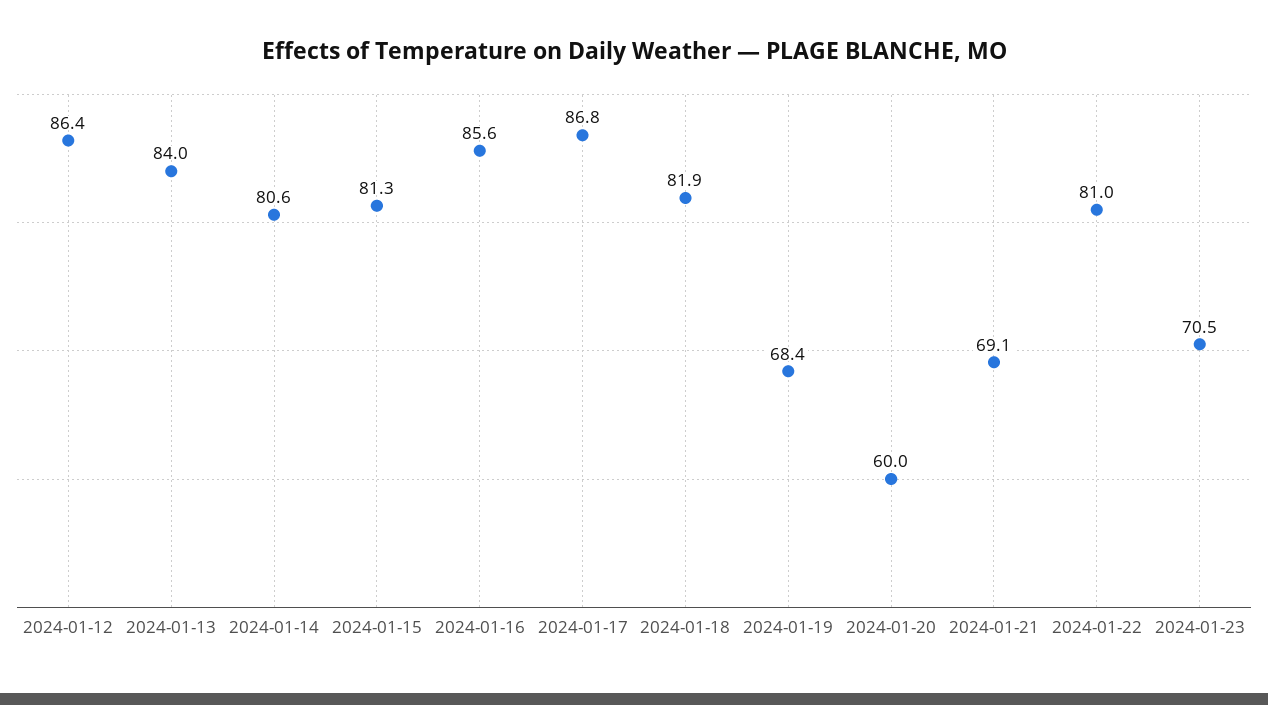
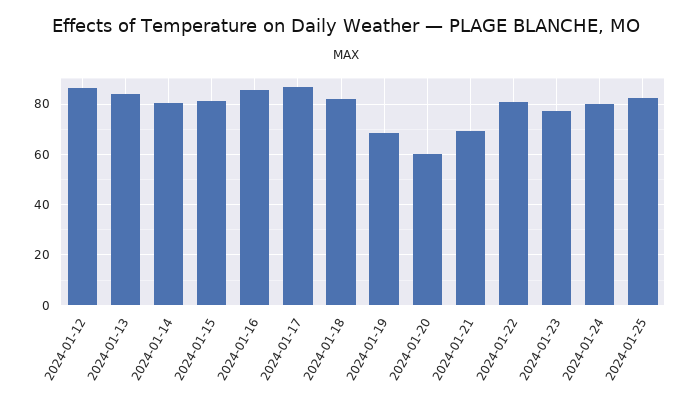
2024-01-23: 70.5 -> 77.5
2024-01-24: none -> 80
2024-01-25: none -> 82.5

